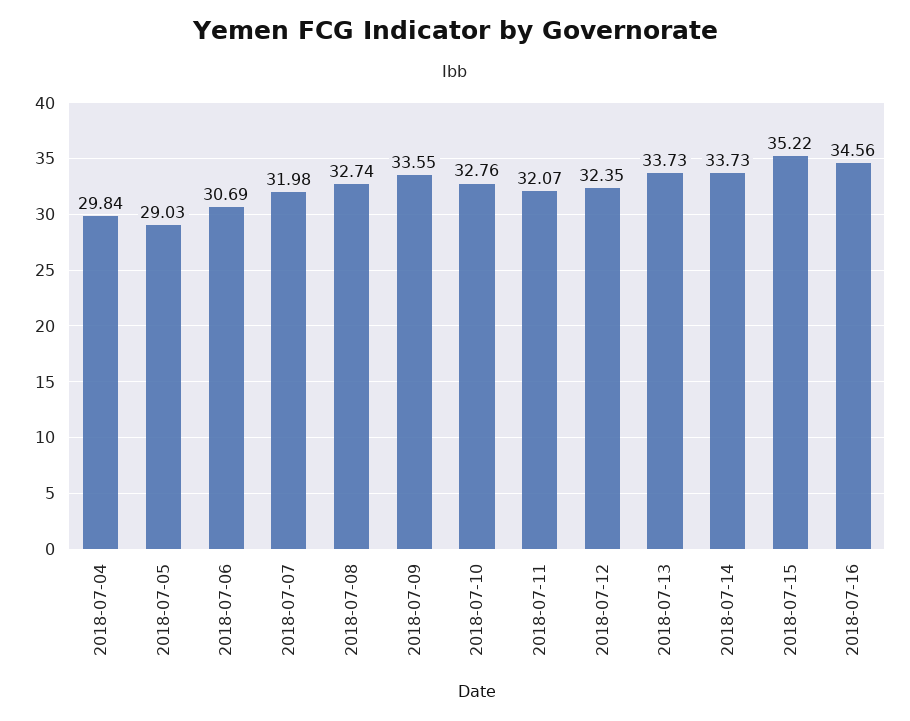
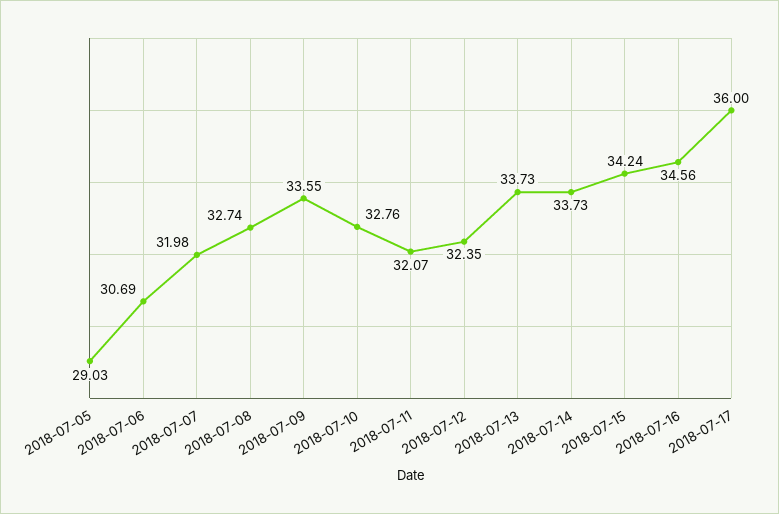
2018-07-04: 29.84 -> none
2018-07-15: 35.22 -> 34.24
2018-07-17: none -> 36

